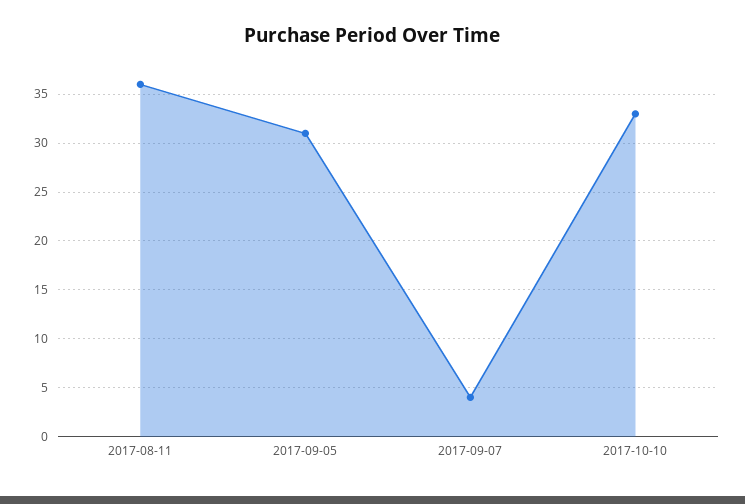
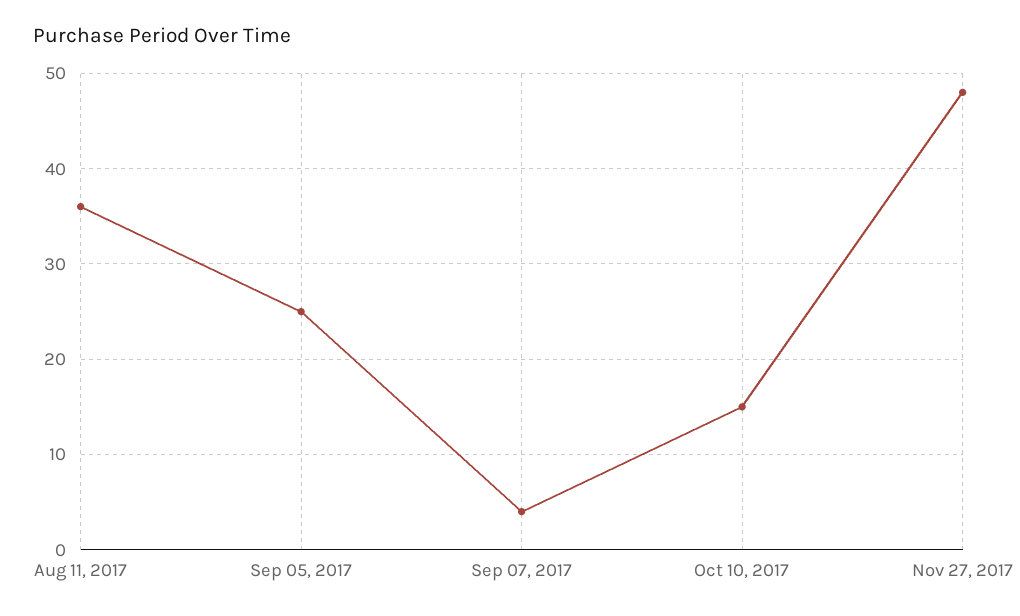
2017-09-05: 31 -> 25
2017-10-10: 33 -> 15
Nov 27, 2017: none -> 48

